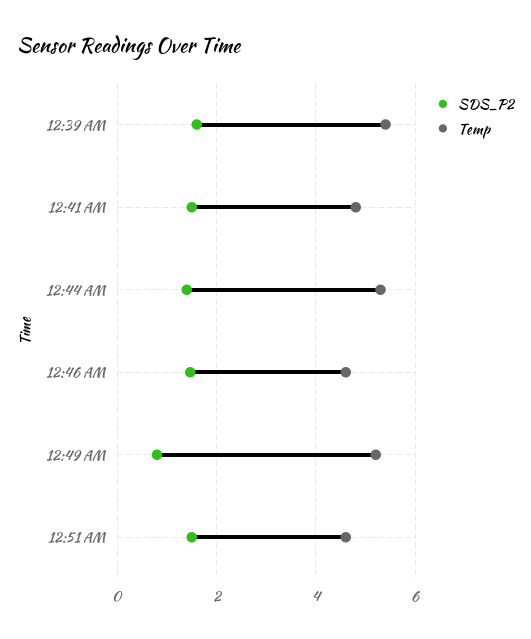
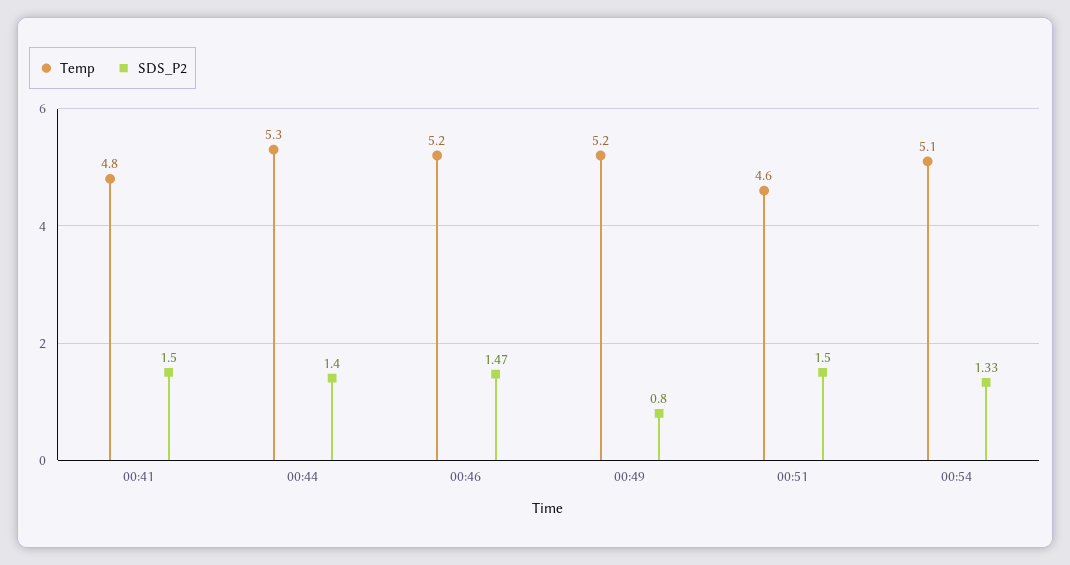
SDS_P2, 12:39 AM: 1.6 -> none
Temp, 12:39 AM: 5.4 -> none
Temp, 12:46 AM: 4.6 -> 5.2
Temp, 00:54: none -> 5.1
SDS_P2, 00:54: none -> 1.33

